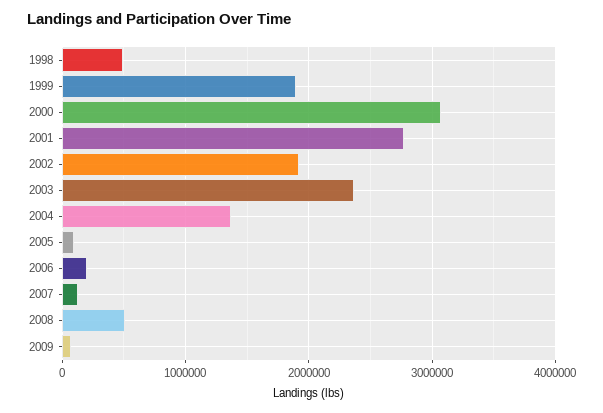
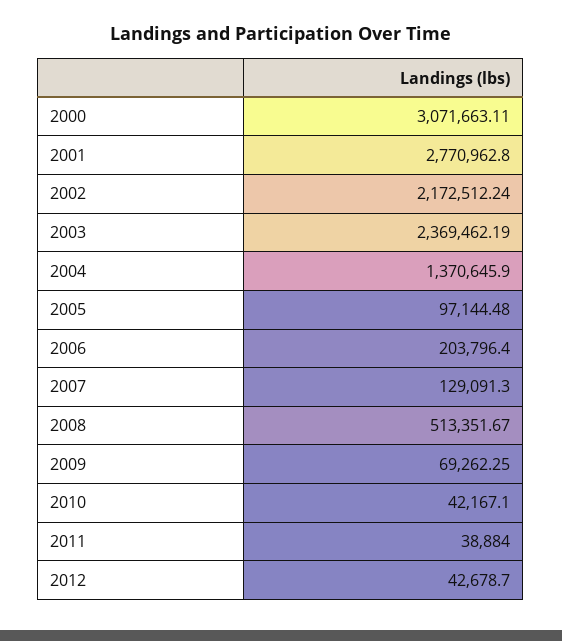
1998: 500000 -> none
1999: 1900000 -> none
2002: 1900000 -> 2172512.24
2010: none -> 42167.1
2011: none -> 38884
2012: none -> 42678.7

